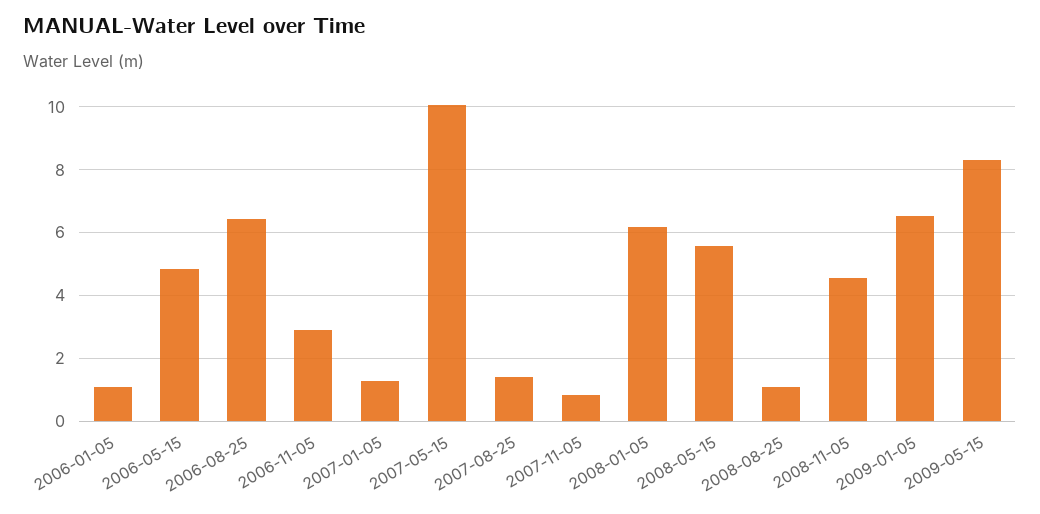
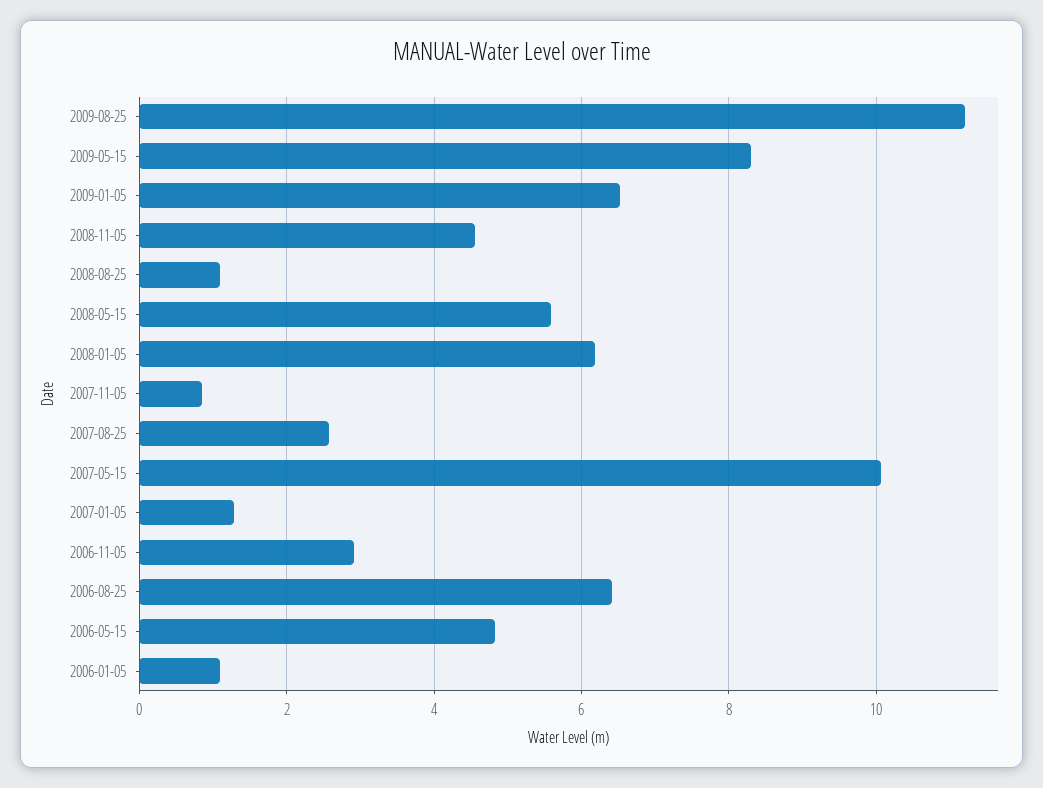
2007-08-25: 1.4 -> 2.6
2009-08-25: none -> 11.2

